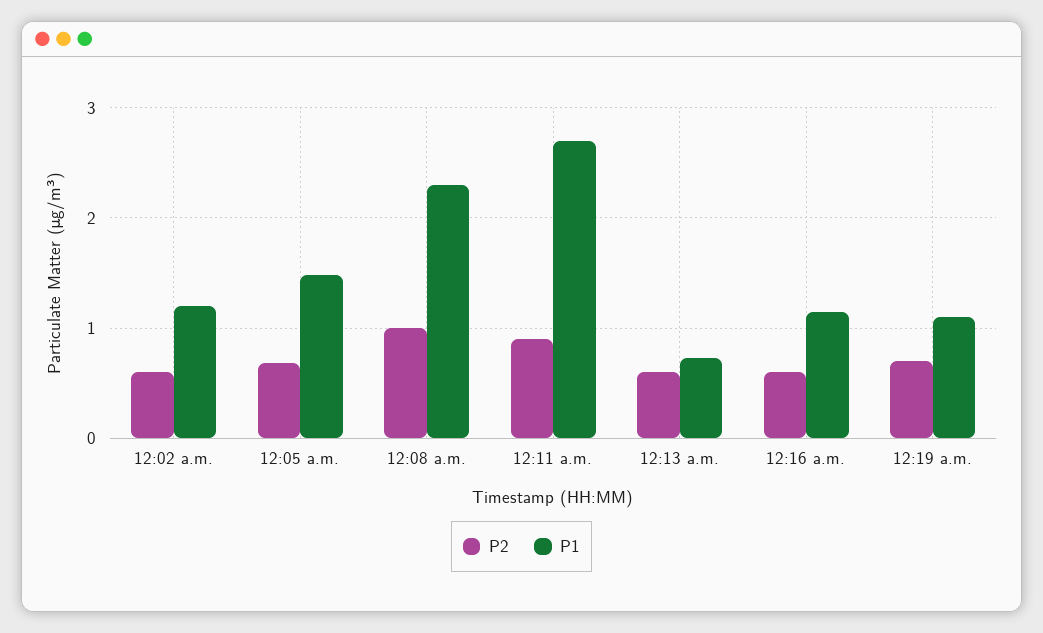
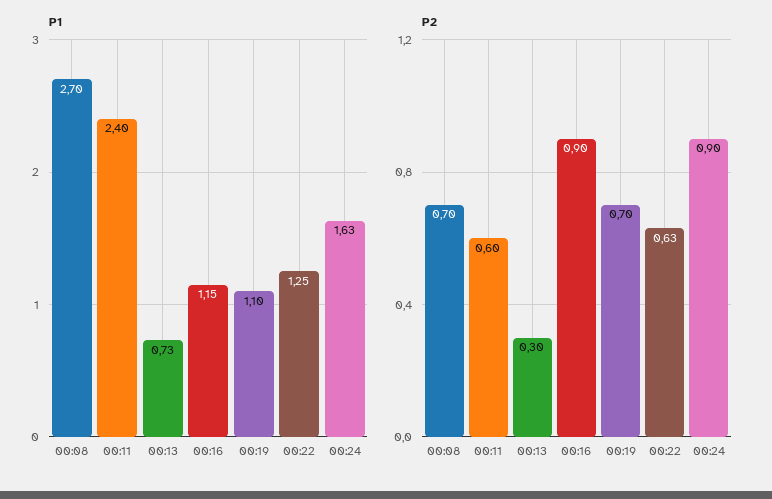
P2, 12:02 a.m.: 0.6 -> none
P1, 12:02 a.m.: 1.2 -> none
P2, 12:05 a.m.: 0.7 -> none
P1, 12:05 a.m.: 1.5 -> none
P2, 12:08 a.m.: 1 -> 0.7
P1, 12:08 a.m.: 2.3 -> 2.7
P2, 12:11 a.m.: 0.9 -> 0.6
P1, 12:11 a.m.: 2.7 -> 2.4
P2, 12:13 a.m.: 0.6 -> 0.3
P2, 12:16 a.m.: 0.6 -> 0.9
P1, 00:22: none -> 1.25
P1, 00:24: none -> 1.63
P2, 00:22: none -> 0.63
P2, 00:24: none -> 0.9

